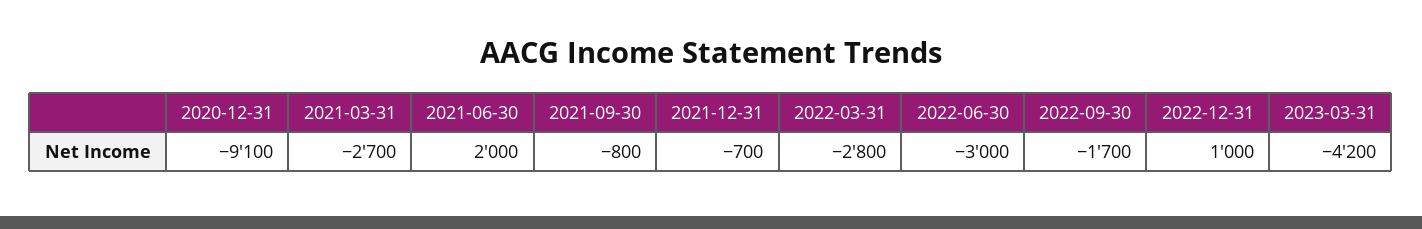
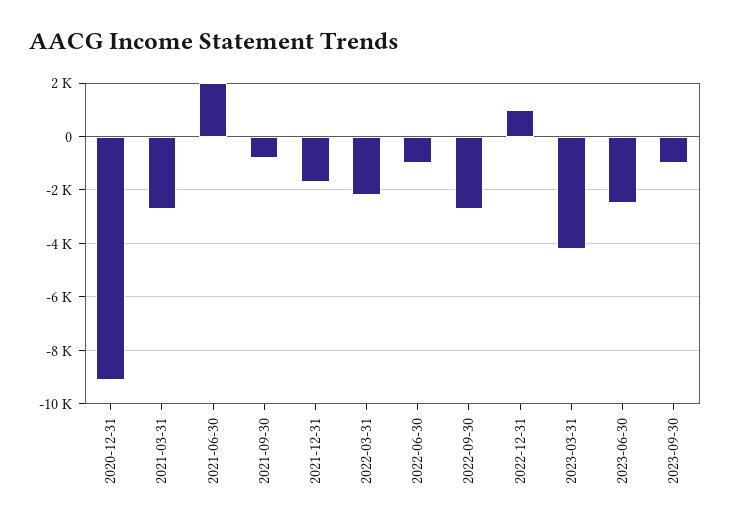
2021-12-31: -700 -> -1750
2022-03-31: -2800 -> -2250
2022-06-30: -3000 -> -1000
2022-09-30: -1700 -> -2750
2023-06-30: none -> -2500
2023-09-30: none -> -1000

